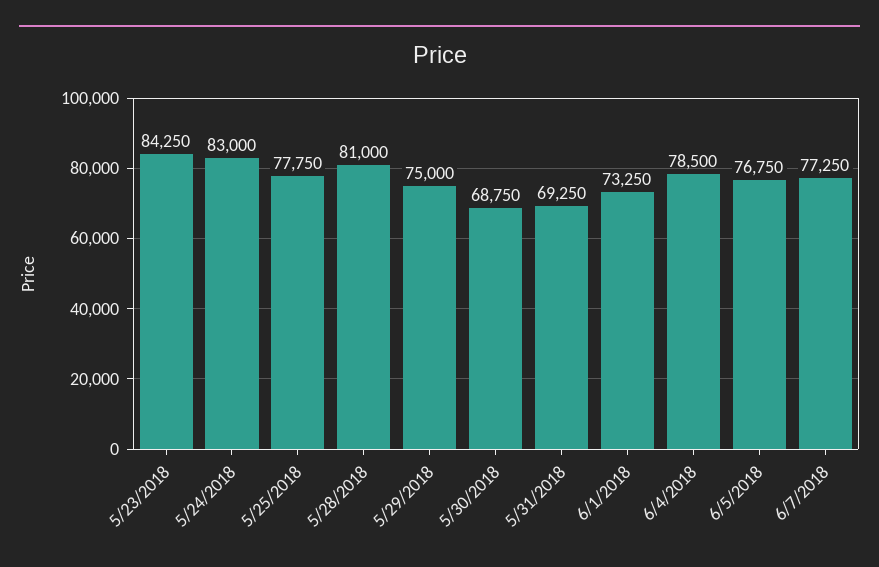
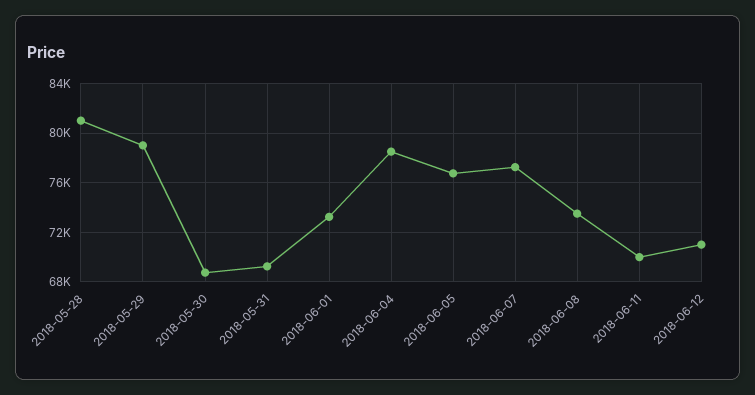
5/23/2018: 84250 -> none
5/24/2018: 83000 -> none
5/25/2018: 77750 -> none
5/29/2018: 75000 -> 79000
2018-06-08: none -> 73500
2018-06-11: none -> 70000
2018-06-12: none -> 71000

